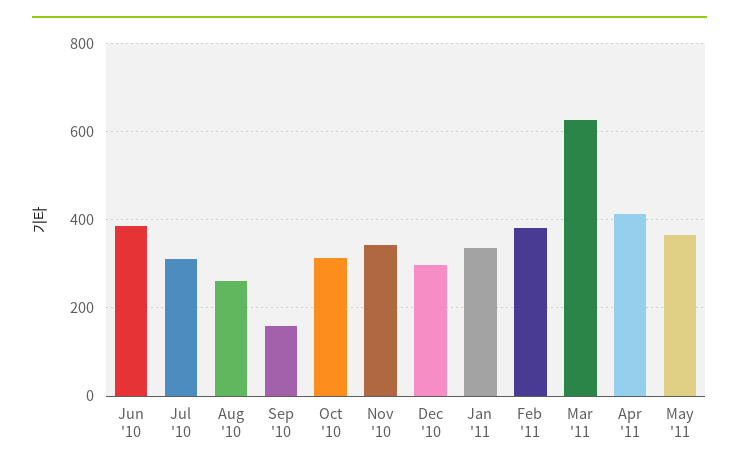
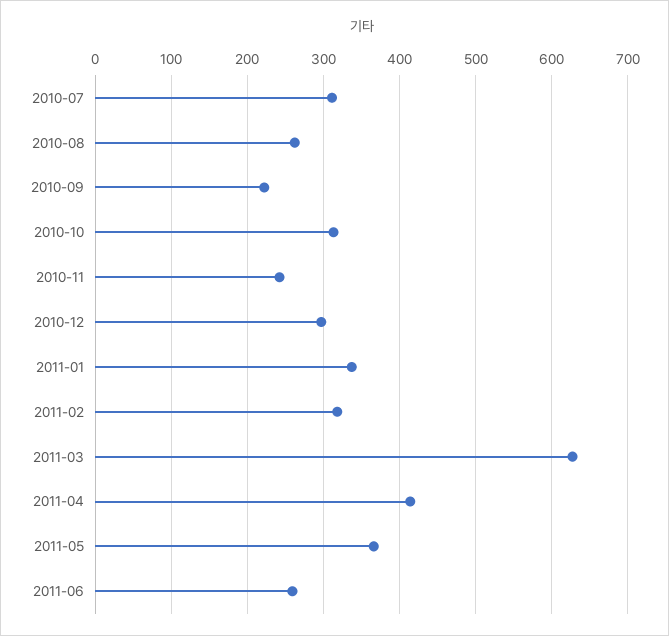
Jun '10: 380 -> none
Sep '10: 160 -> 220
Nov '10: 340 -> 240
Feb '11: 380 -> 320
2011-06: none -> 260

